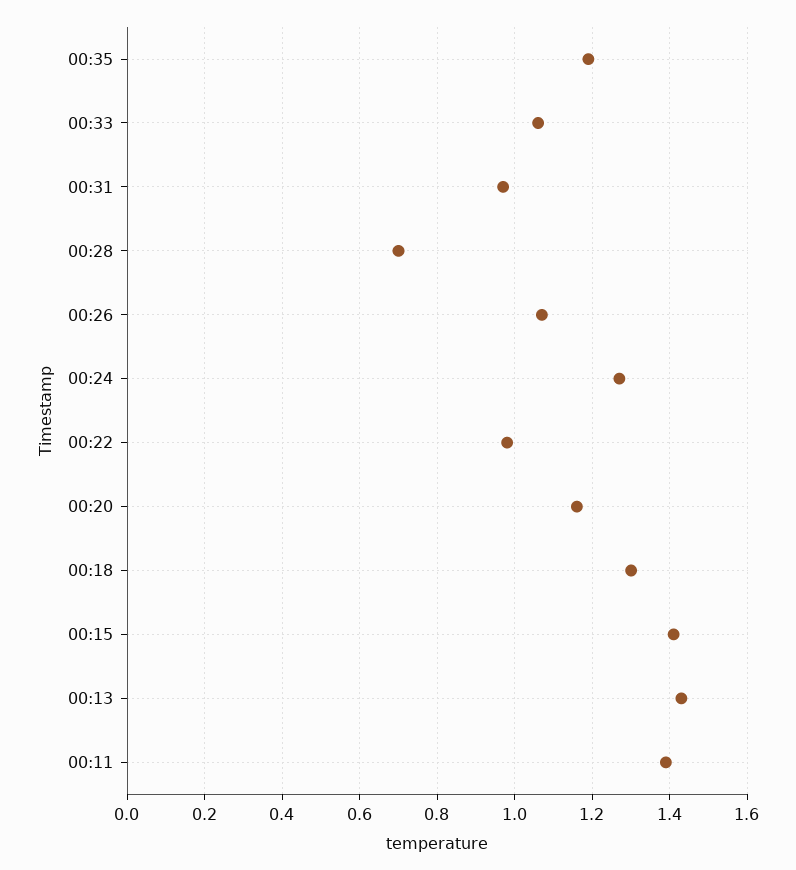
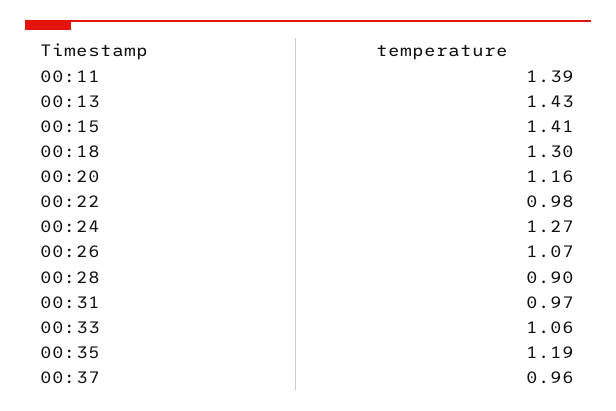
00:28: 0.7 -> 0.9
00:37: none -> 0.96

